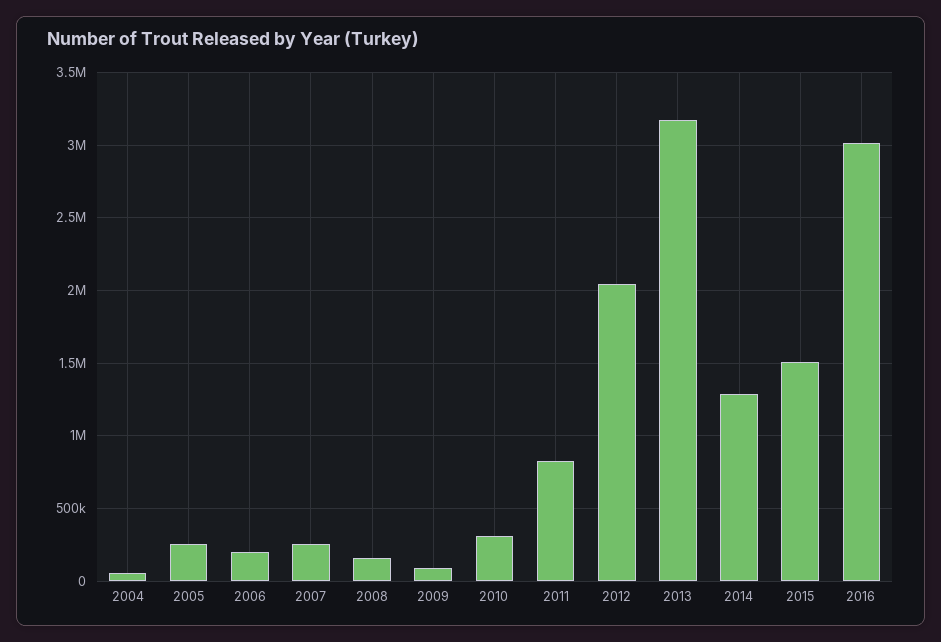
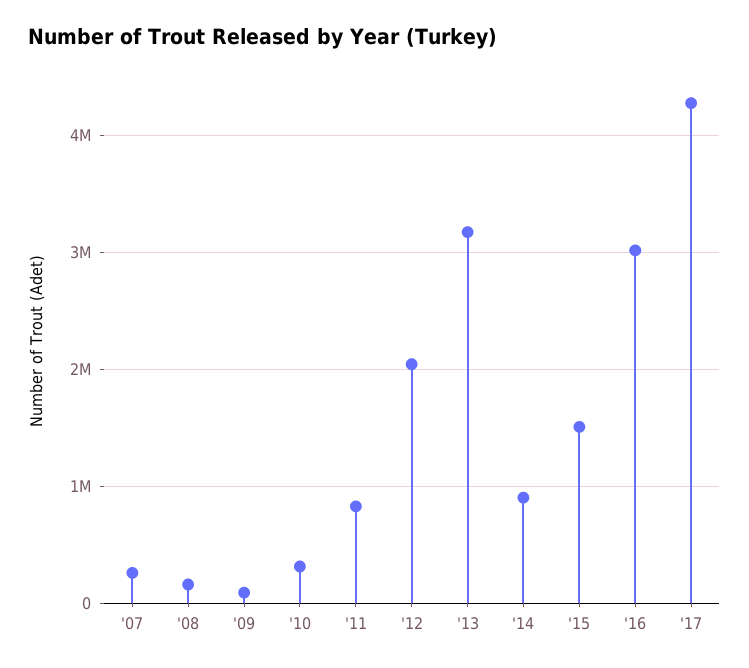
2004: 50000 -> none
2005: 250000 -> none
2006: 200000 -> none
2014: 1300000 -> 900000
'17: none -> 4300000

